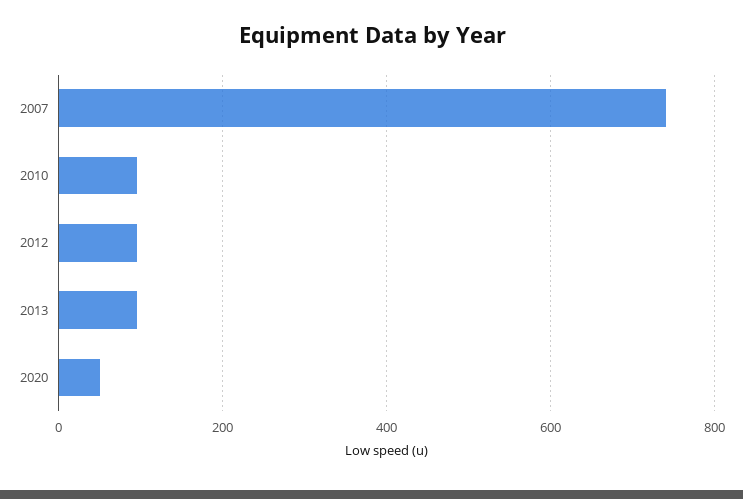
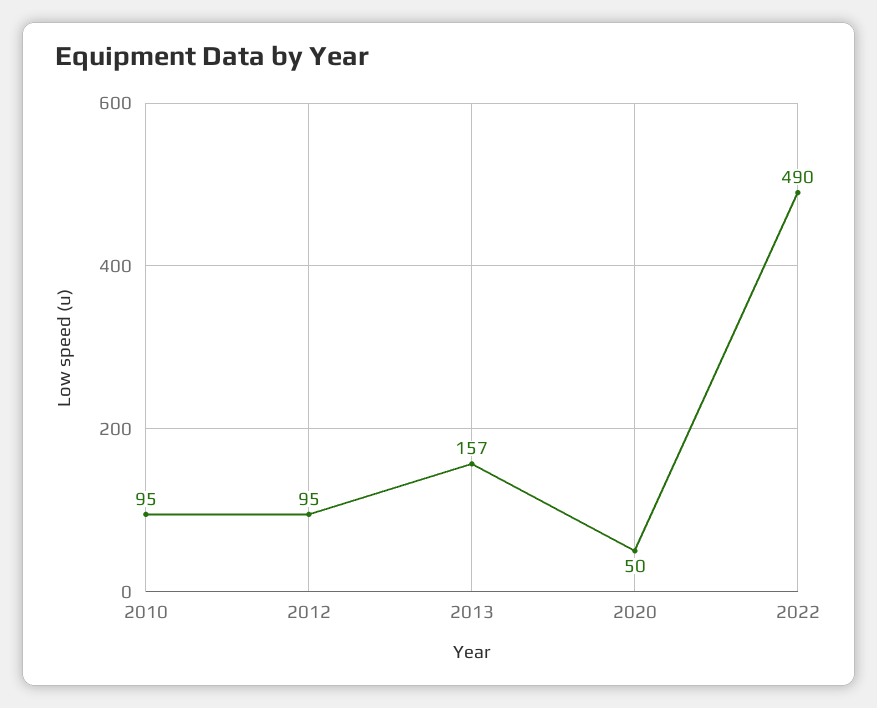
2007: 740 -> none
2013: 100 -> 157
2022: none -> 490

